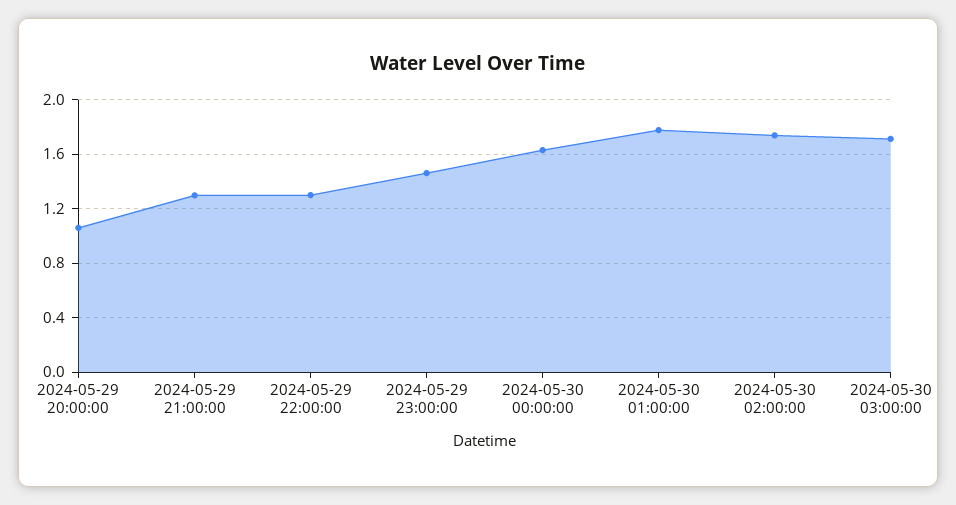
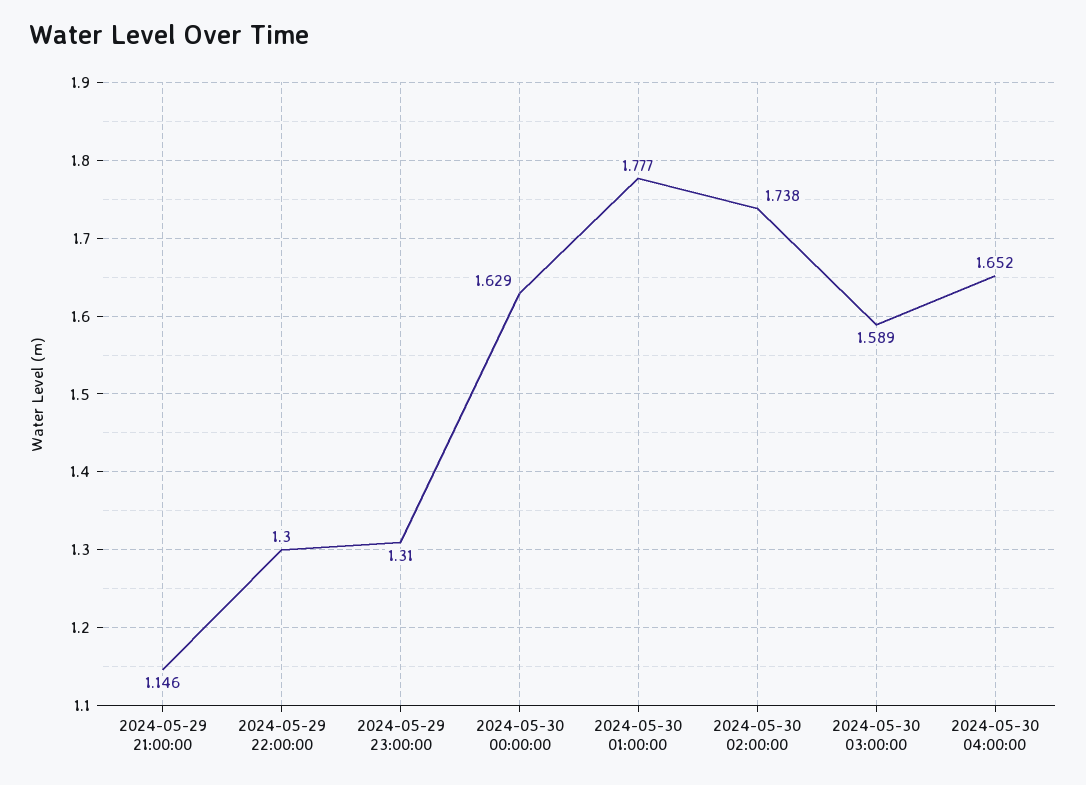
2024-05-29 20:00:00: 1.05 -> none
2024-05-29 21:00:00: 1.3 -> 1.146
2024-05-29 23:00:00: 1.45 -> 1.31
2024-05-30 03:00:00: 1.7 -> 1.589
2024-05-30 04:00:00: none -> 1.652

